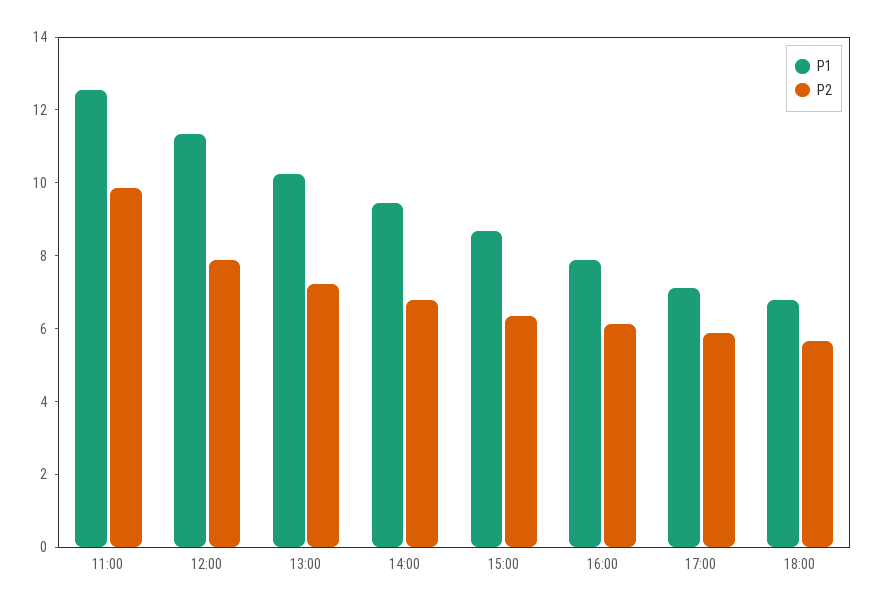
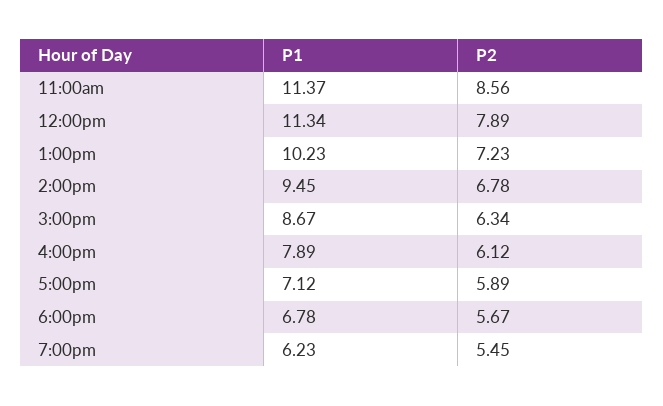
P1, 11:00: 12.5 -> 11.37
P2, 11:00: 10 -> 8.56
P1, 7:00pm: none -> 6.23
P2, 7:00pm: none -> 5.45

